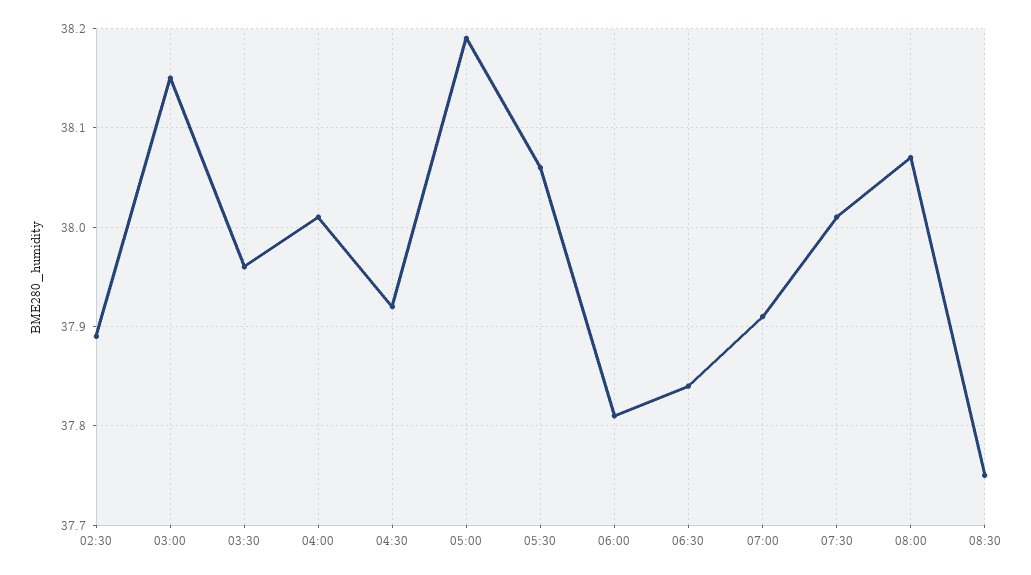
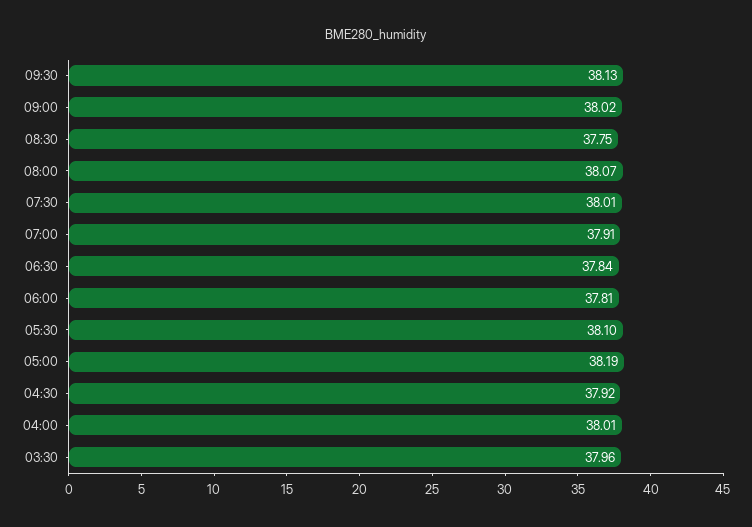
02:30: 37.89 -> none
03:00: 38.15 -> none
05:30: 38.06 -> 38.1
09:30: none -> 38.13
09:00: none -> 38.02

